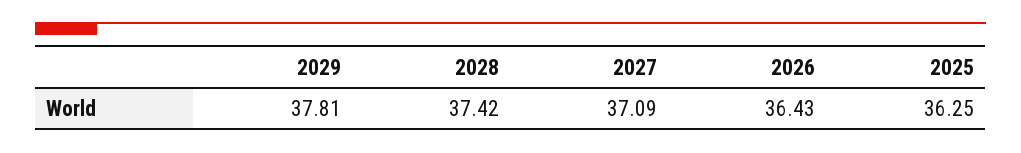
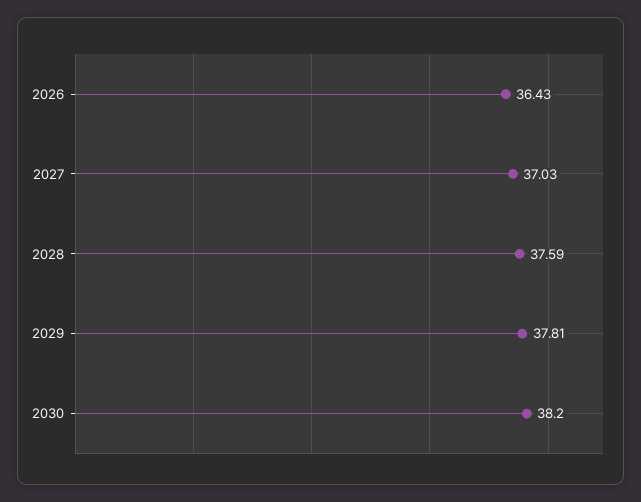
2028: 37.42 -> 37.59
2027: 37.09 -> 37.03
2025: 36.25 -> none
2030: none -> 38.2

